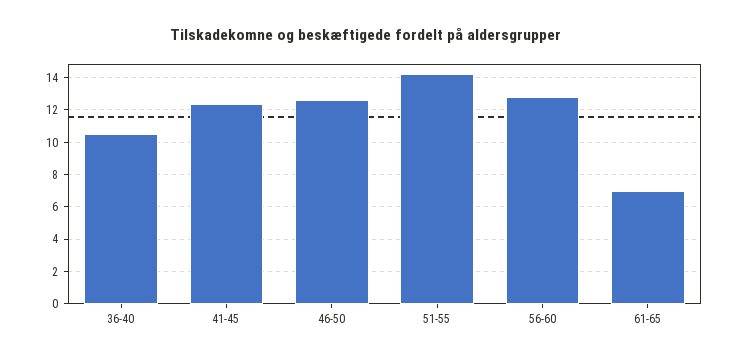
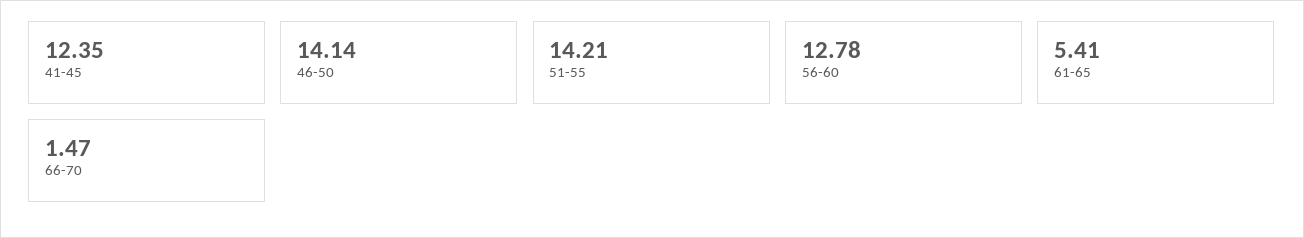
36-40: 10.5 -> none
46-50: 12.5 -> 14.14
61-65: 7 -> 5.41
66-70: none -> 1.47

